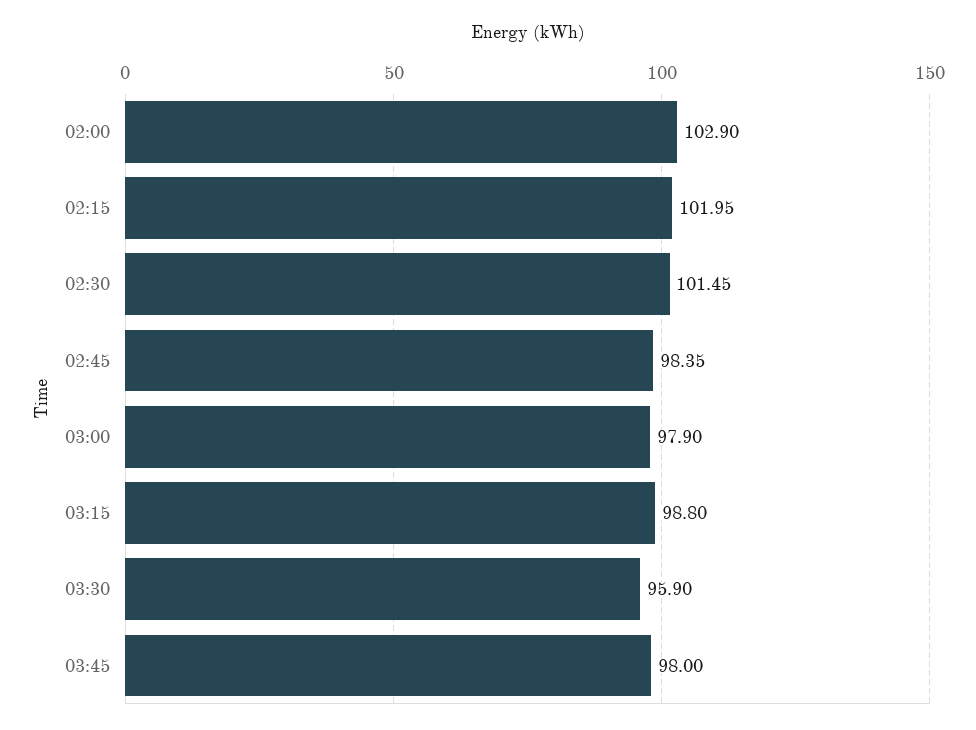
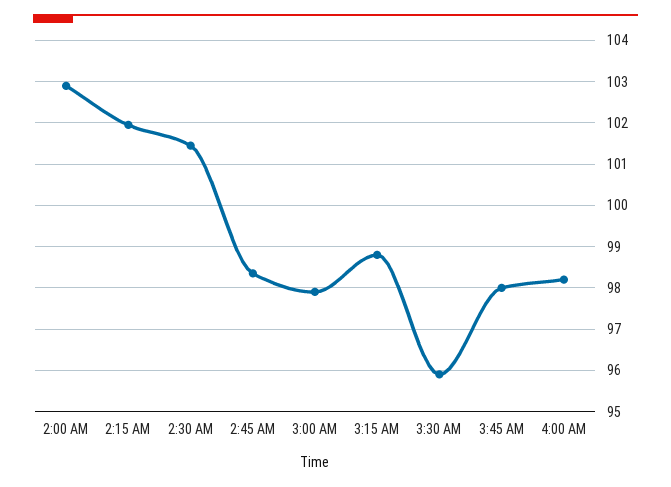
4:00 AM: none -> 98.2

